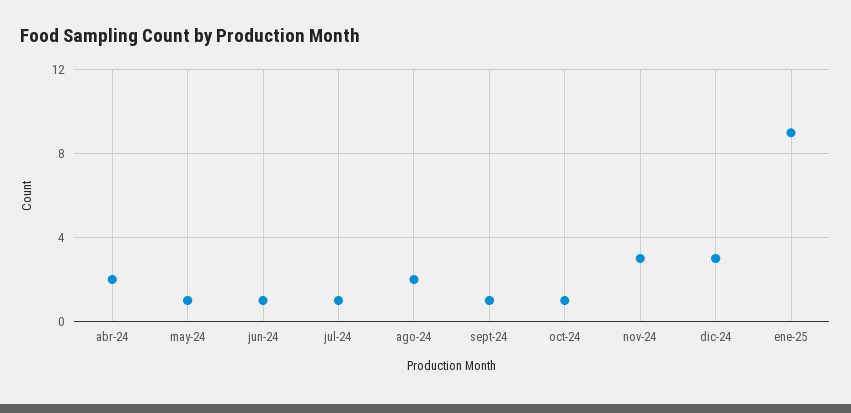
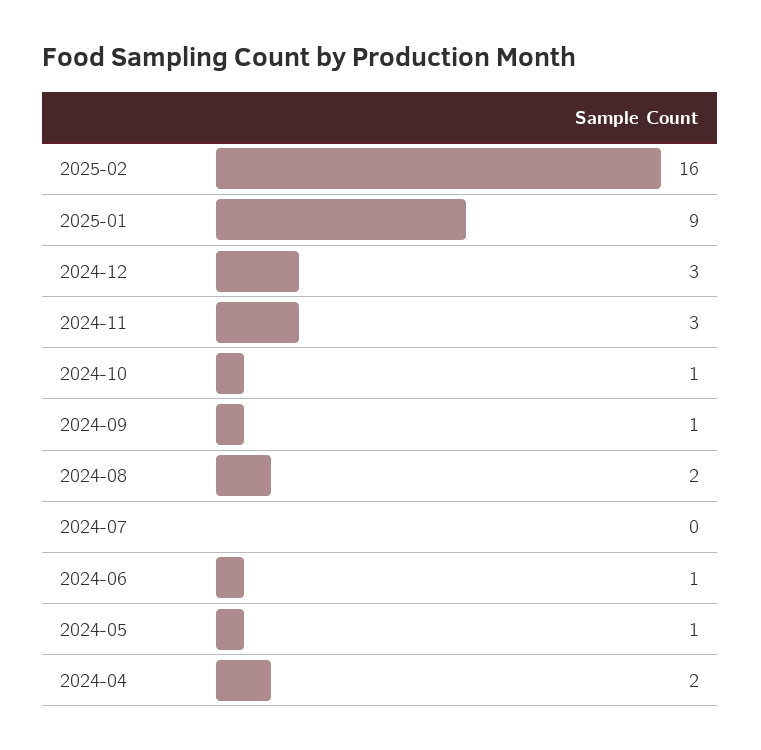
jul-24: 1 -> 0
2025-02: none -> 16

